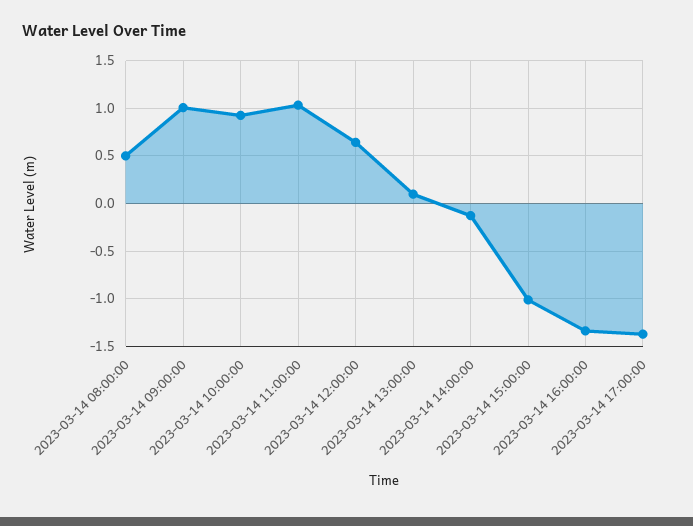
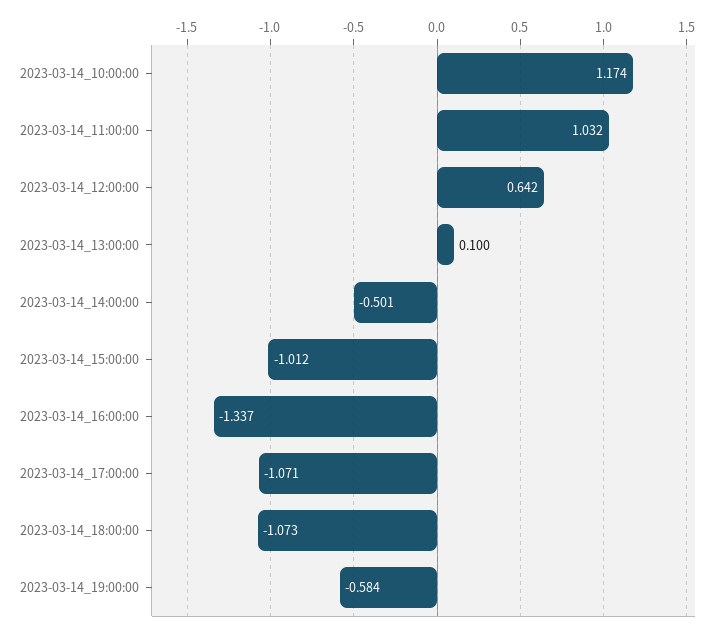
2023-03-14 08:00:00: 0.5 -> none
2023-03-14 09:00:00: 1 -> none
2023-03-14 10:00:00: 0.9 -> 1.174
2023-03-14 14:00:00: -0.1 -> -0.501
2023-03-14 17:00:00: -1.4 -> -1.071
2023-03-14_18:00:00: none -> -1.073
2023-03-14_19:00:00: none -> -0.584

